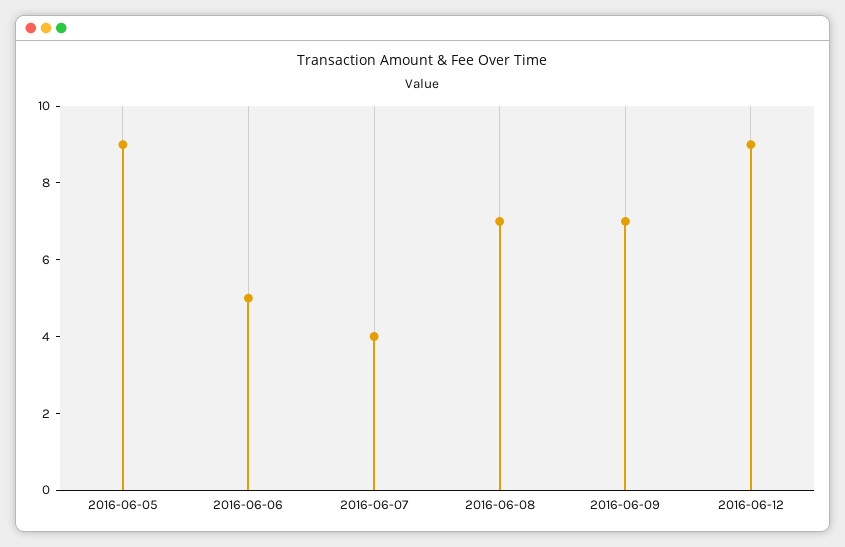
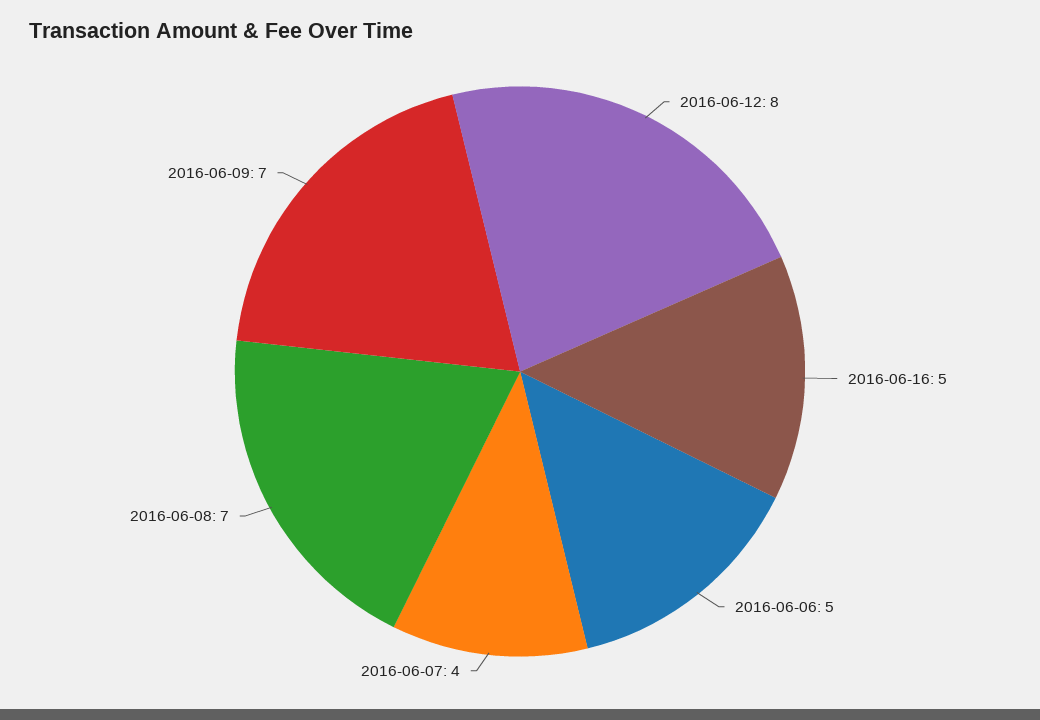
2016-06-05: 9 -> none
2016-06-12: 9 -> 8
2016-06-16: none -> 5

